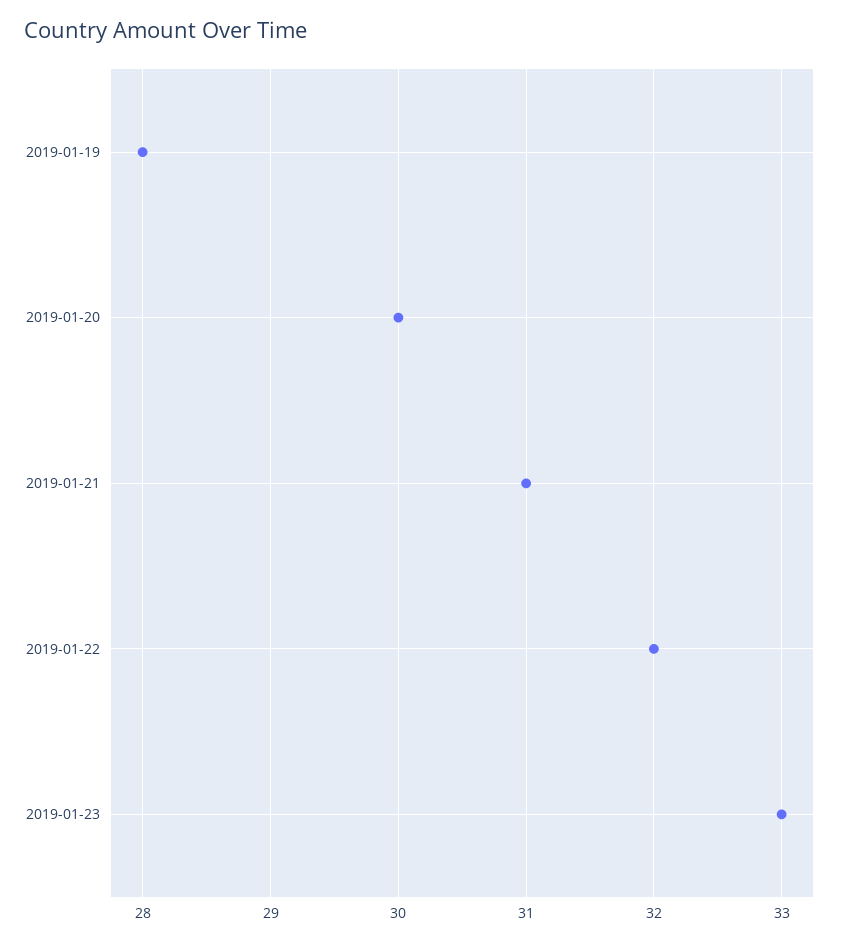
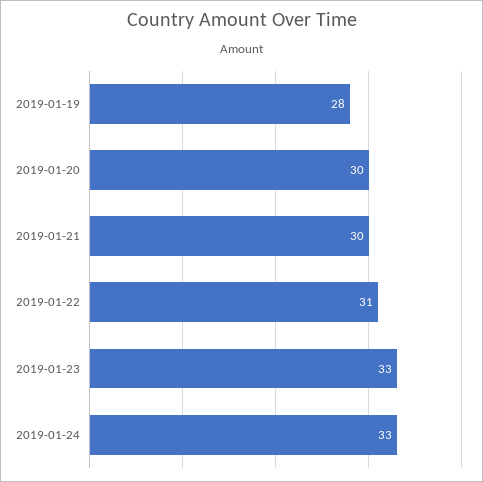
2019-01-21: 31 -> 30
2019-01-22: 32 -> 31
2019-01-24: none -> 33

